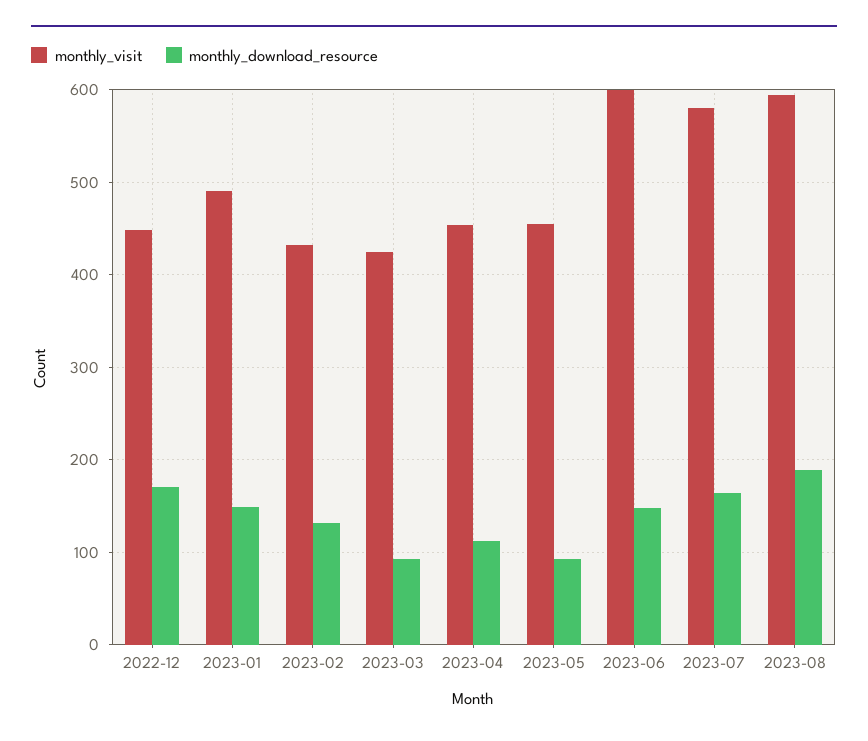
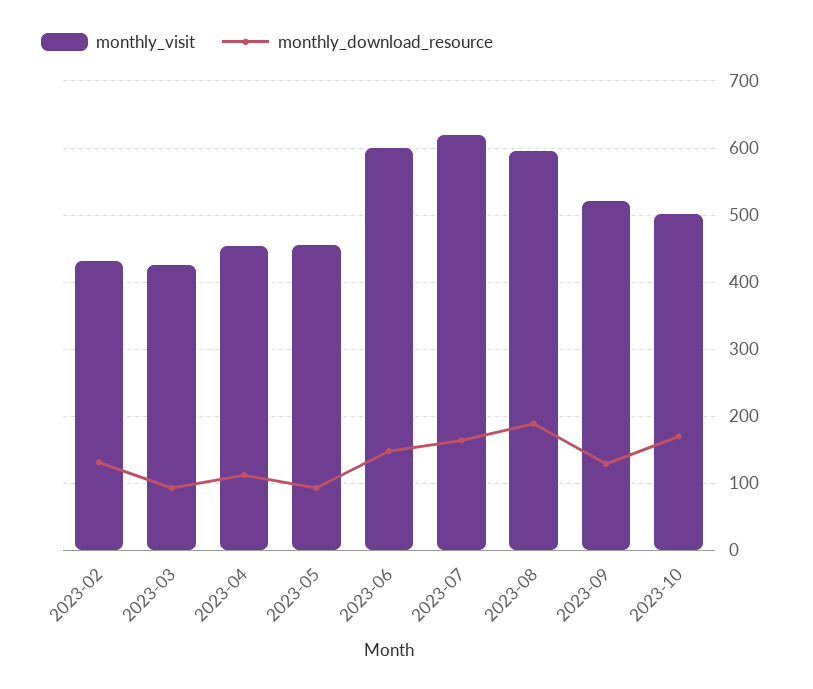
monthly_visit, 2022-12: 450 -> none
monthly_download_resource, 2022-12: 170 -> none
monthly_visit, 2023-01: 490 -> none
monthly_download_resource, 2023-01: 150 -> none
monthly_visit, 2023-07: 580 -> 620
monthly_visit, 2023-09: none -> 520
monthly_download_resource, 2023-09: none -> 130
monthly_visit, 2023-10: none -> 500
monthly_download_resource, 2023-10: none -> 170

